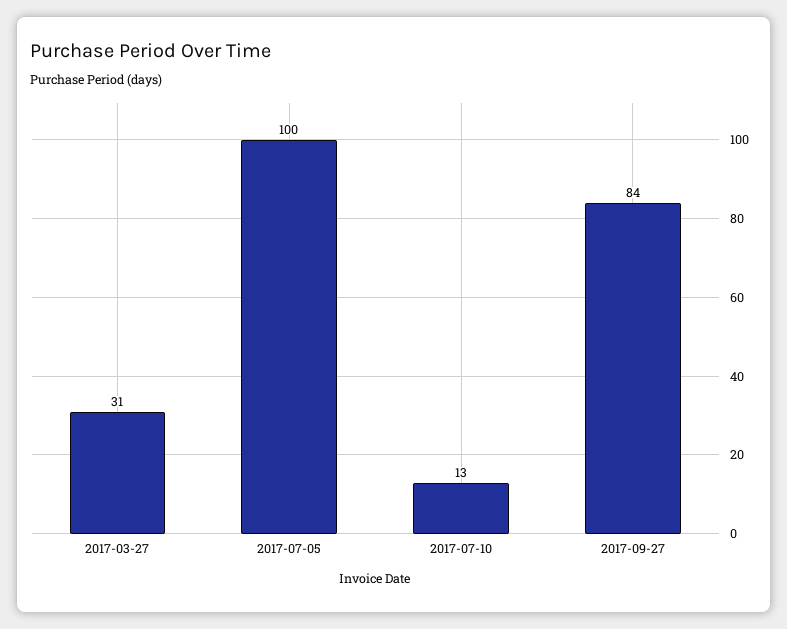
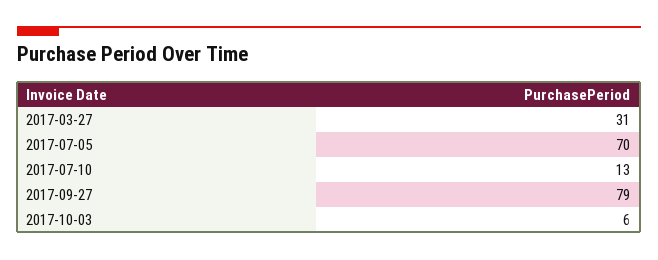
2017-07-05: 100 -> 70
2017-09-27: 84 -> 79
2017-10-03: none -> 6

